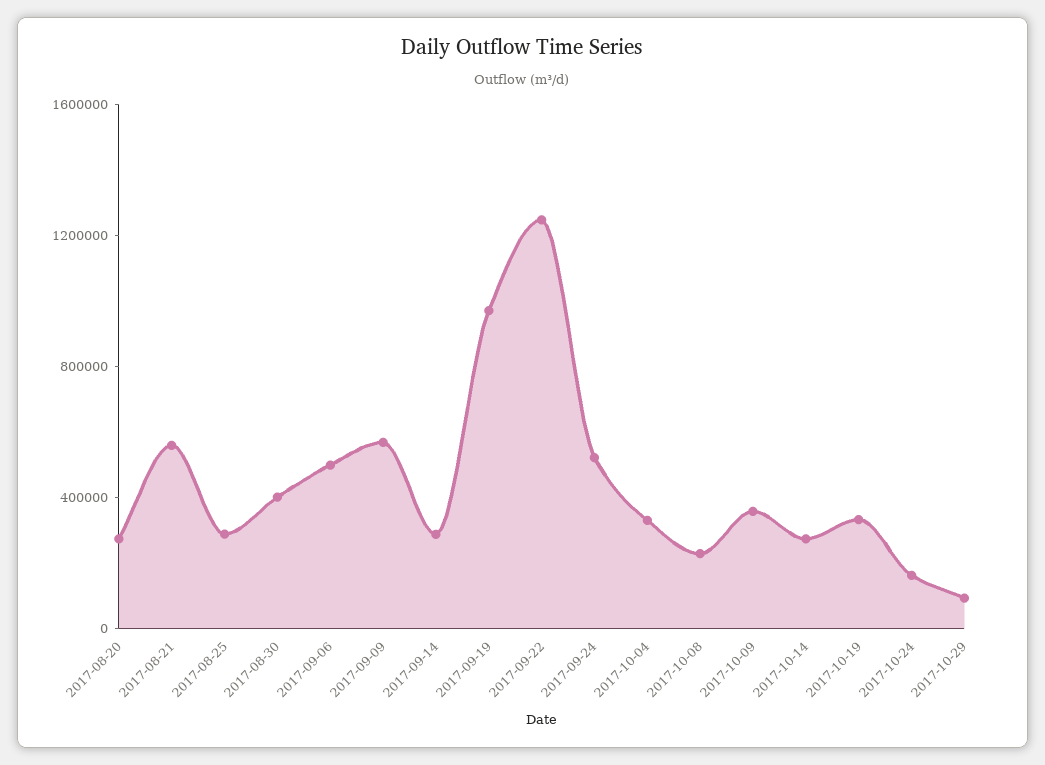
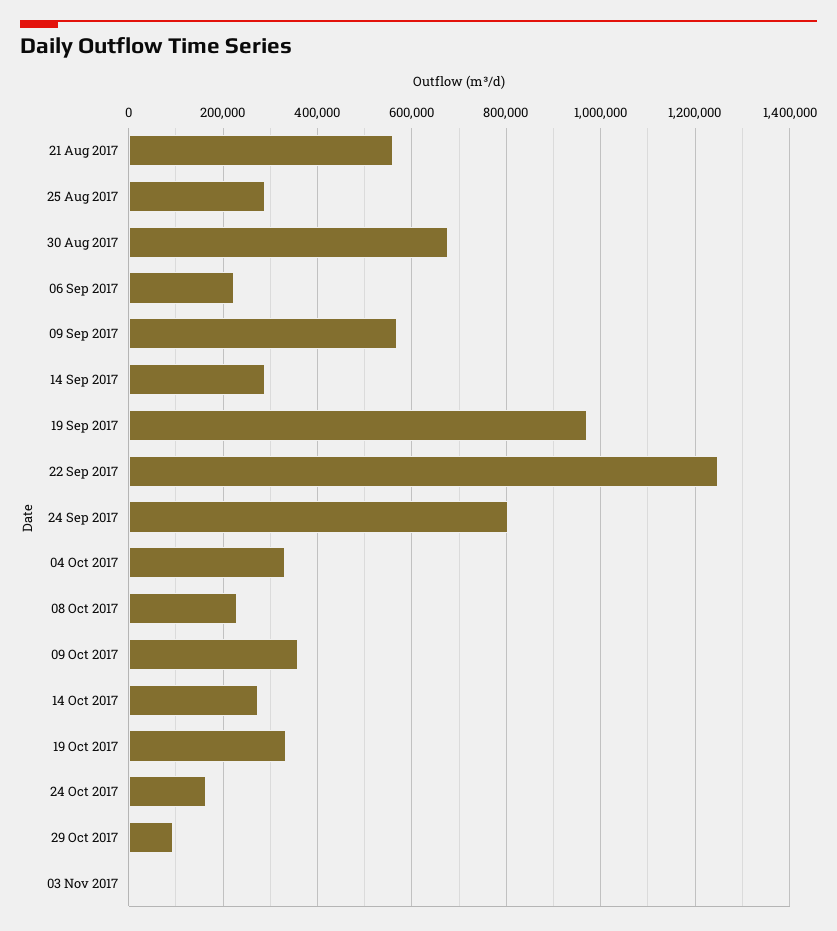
2017-08-20: 300000 -> none
2017-08-30: 400000 -> 680000
2017-09-06: 500000 -> 220000
2017-09-24: 500000 -> 800000
03 Nov 2017: none -> 0

